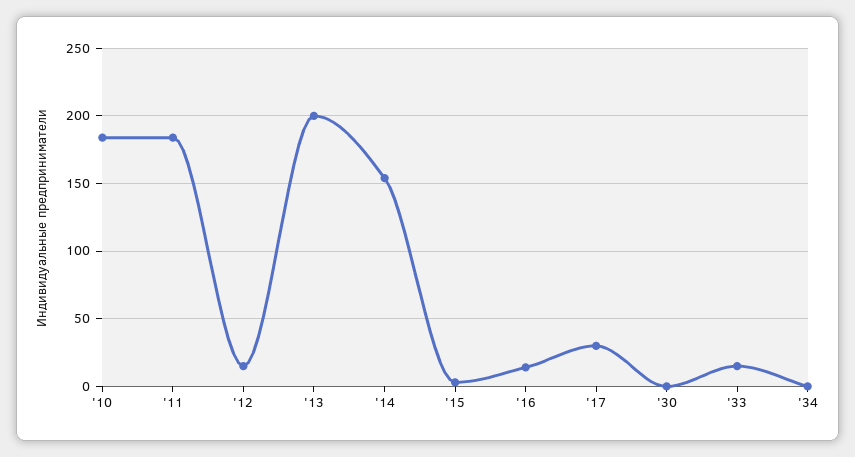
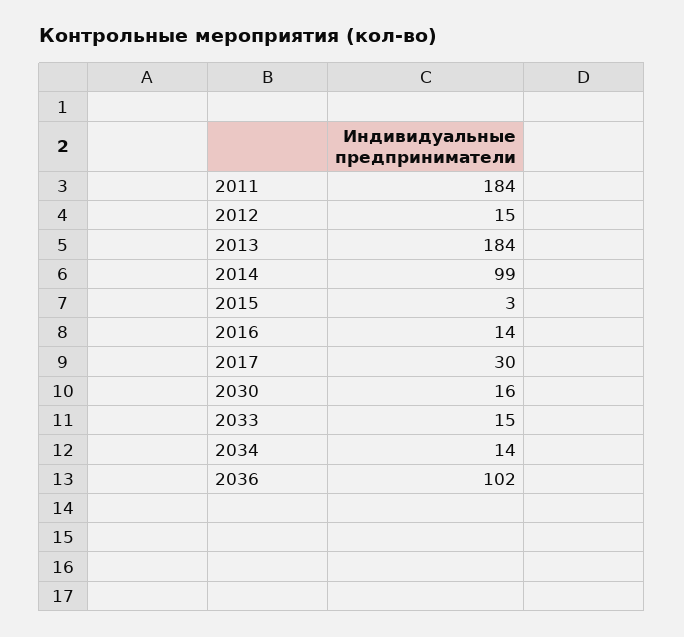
'10: 185 -> none
'13: 200 -> 184
'14: 155 -> 99
'30: 0 -> 16
'34: 0 -> 14
2036: none -> 102

